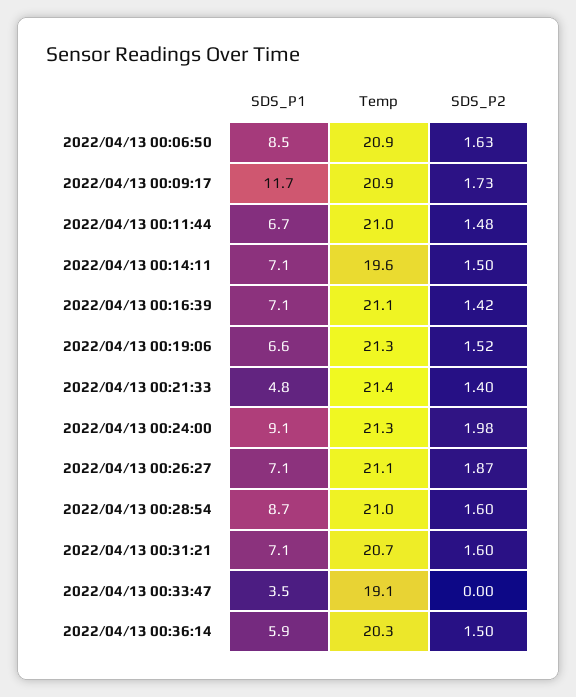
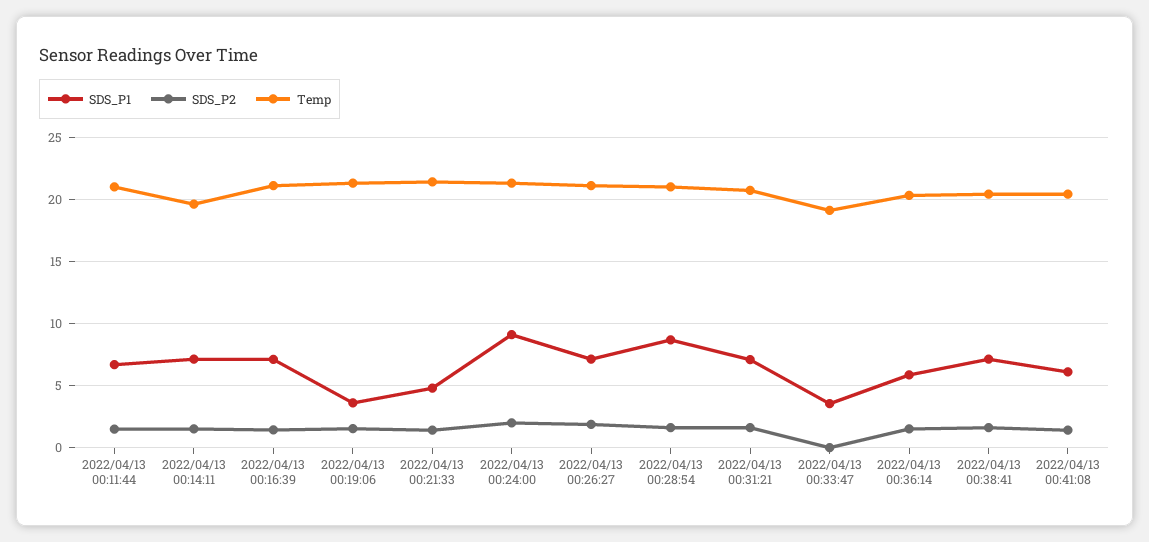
SDS_P1, 2022/04/13 00:06:50: 8.5 -> none
Temp, 2022/04/13 00:06:50: 20.9 -> none
SDS_P2, 2022/04/13 00:06:50: 1.63 -> none
SDS_P1, 2022/04/13 00:09:17: 11.7 -> none
Temp, 2022/04/13 00:09:17: 20.9 -> none
SDS_P2, 2022/04/13 00:09:17: 1.73 -> none
SDS_P1, 2022/04/13 00:19:06: 6.6 -> 3.5
SDS_P1, 2022/04/13 00:38:41: none -> 7
SDS_P2, 2022/04/13 00:38:41: none -> 1.5
Temp, 2022/04/13 00:38:41: none -> 20.5
SDS_P1, 2022/04/13 00:41:08: none -> 6
SDS_P2, 2022/04/13 00:41:08: none -> 1.5
Temp, 2022/04/13 00:41:08: none -> 20.5

